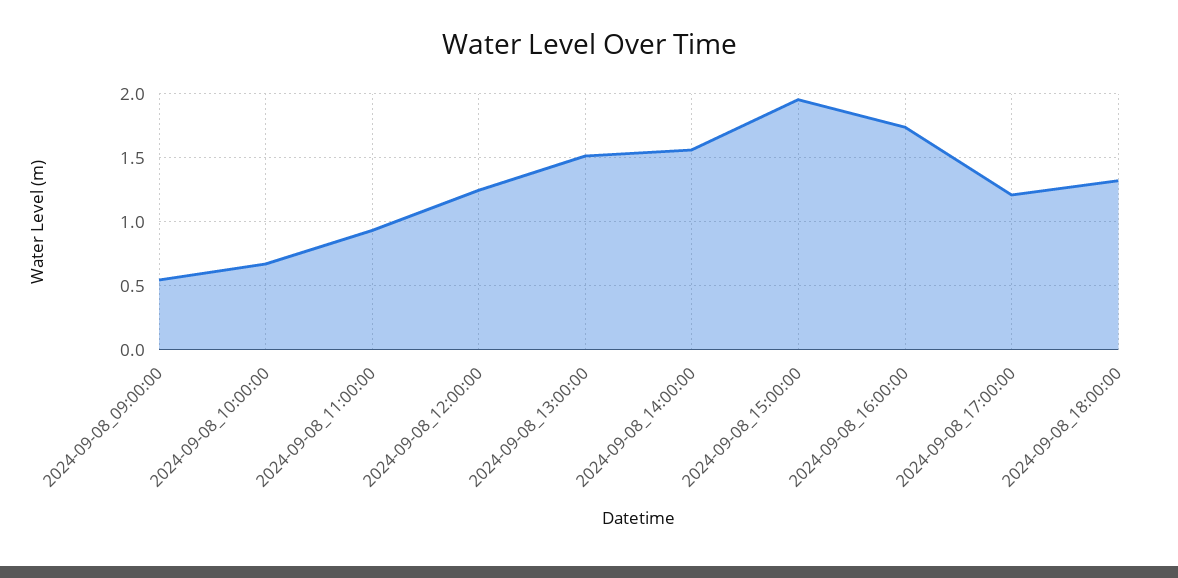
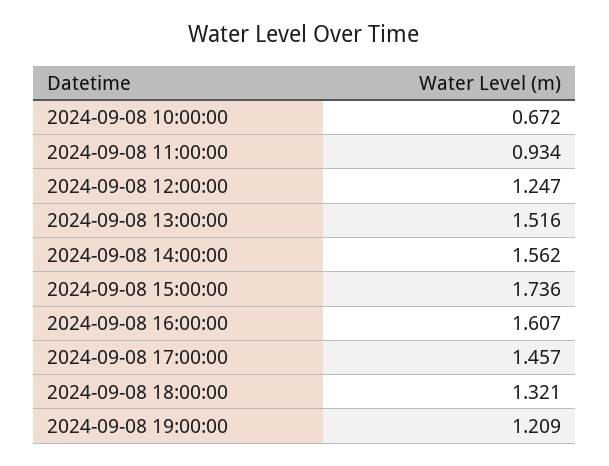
2024-09-08_09:00:00: 0.55 -> none
2024-09-08_15:00:00: 1.95 -> 1.736
2024-09-08_16:00:00: 1.75 -> 1.607
2024-09-08_17:00:00: 1.2 -> 1.457
2024-09-08 19:00:00: none -> 1.209

